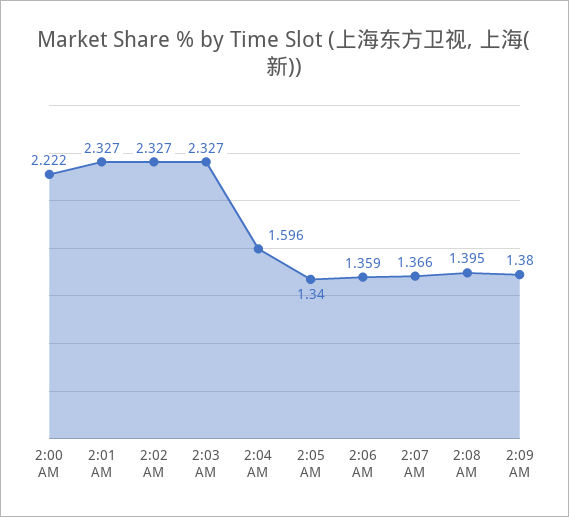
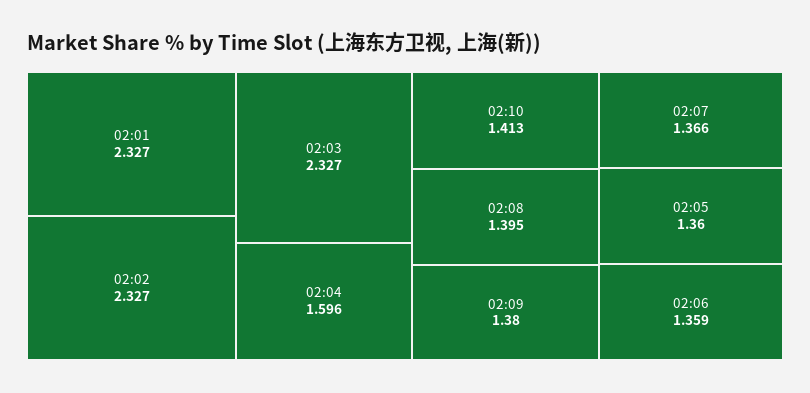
2:00 AM: 2.222 -> none
2:05 AM: 1.34 -> 1.36
02:10: none -> 1.413

